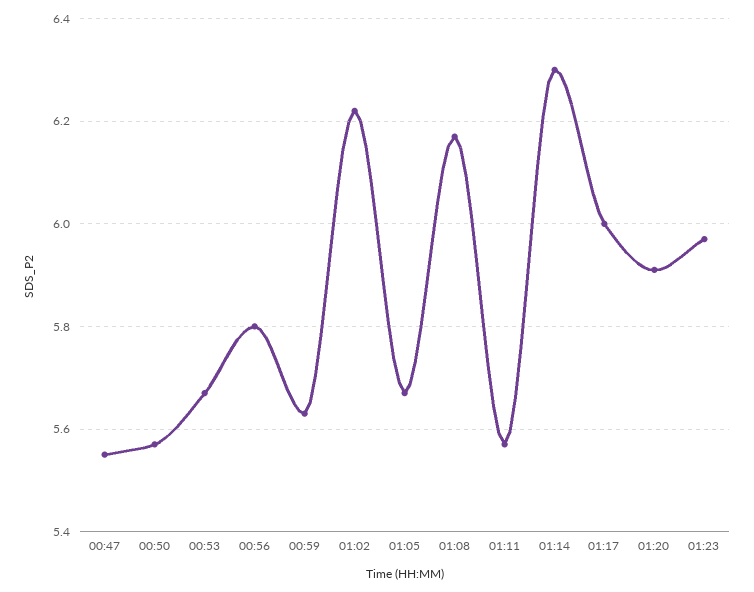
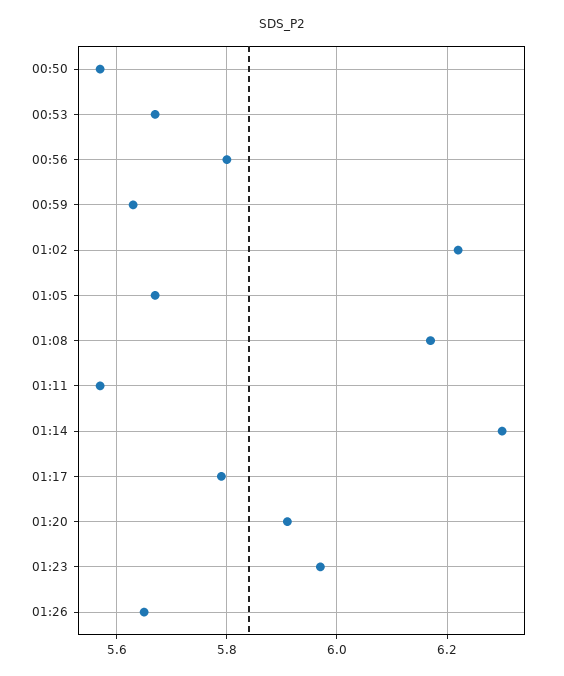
00:47: 5.55 -> none
01:17: 6 -> 5.8
01:26: none -> 5.65

